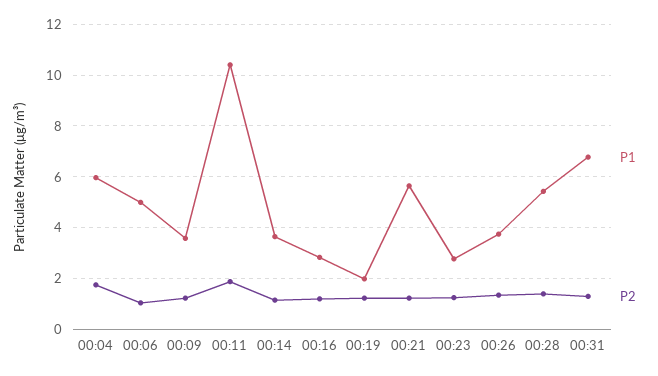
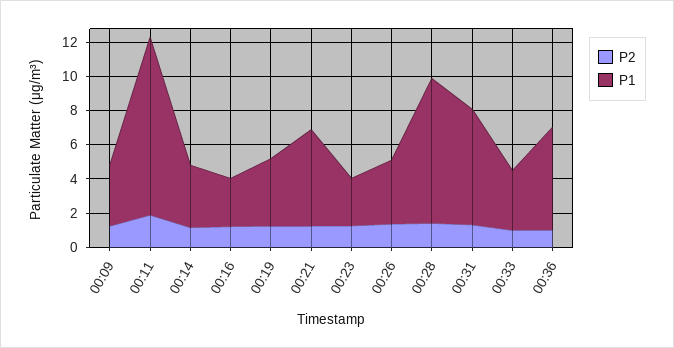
P1, 00:04: 6 -> none
P2, 00:04: 1.75 -> none
P1, 00:06: 5 -> none
P2, 00:06: 1 -> none
P1, 00:19: 2 -> 4
P1, 00:28: 5.5 -> 8.5
P2, 00:33: none -> 1
P1, 00:33: none -> 3.5
P2, 00:36: none -> 1
P1, 00:36: none -> 6

